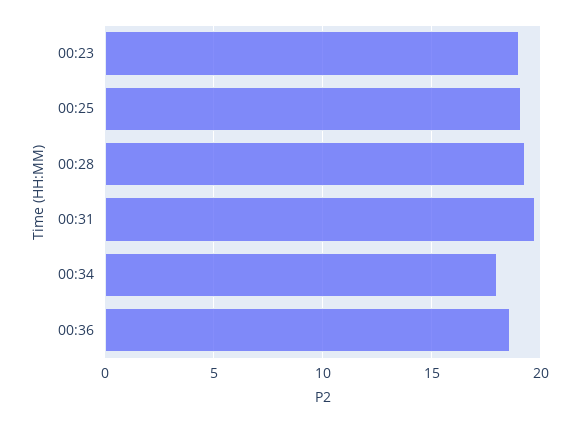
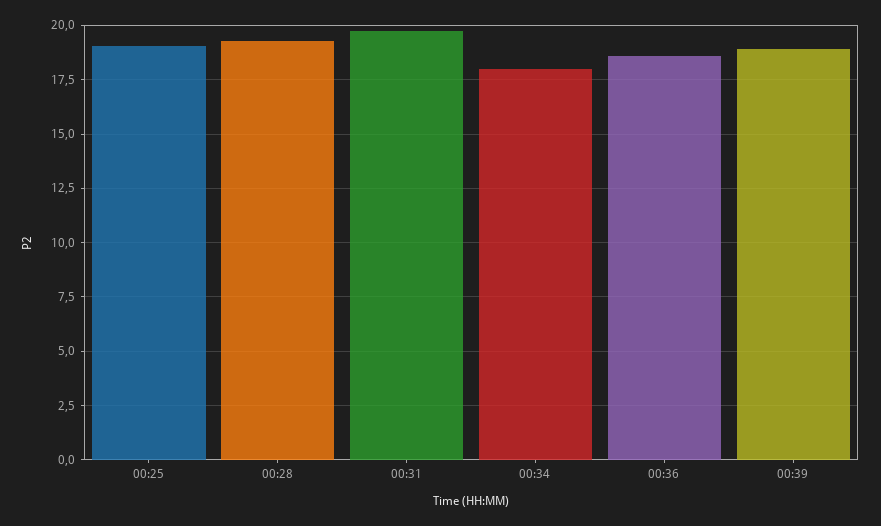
00:23: 19 -> none
00:39: none -> 19

